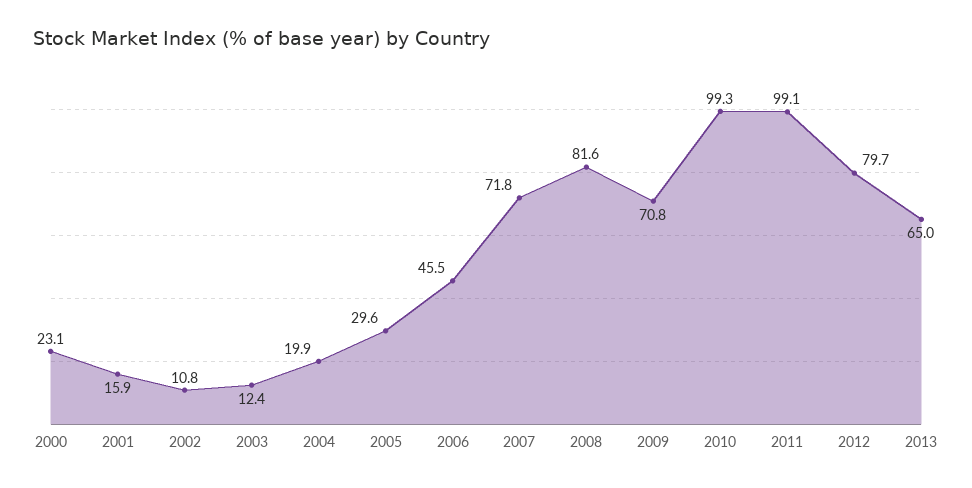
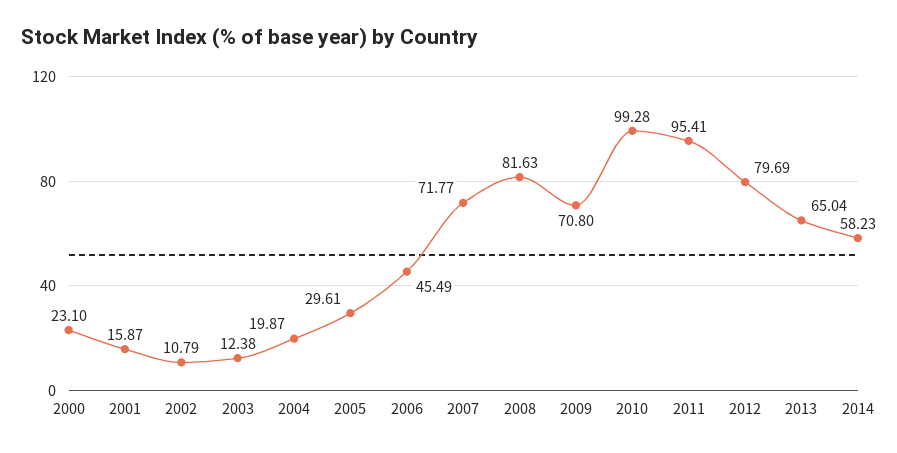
2011: 99.1 -> 95.41
2014: none -> 58.23

